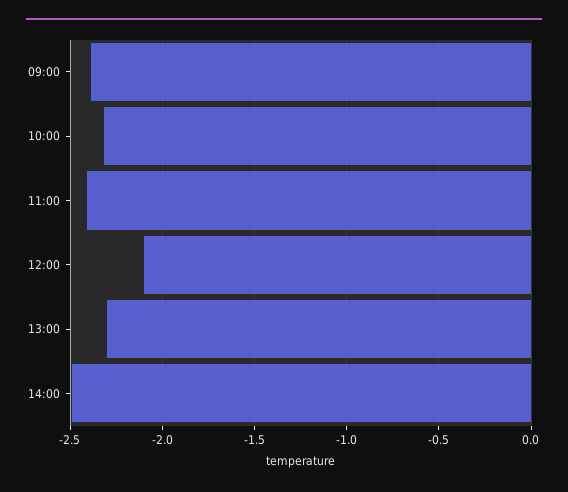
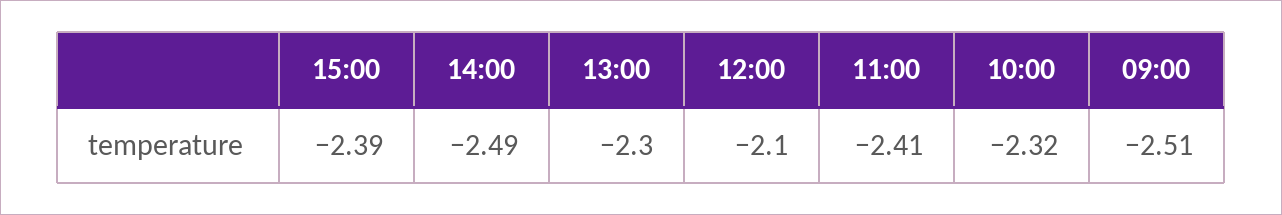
09:00: -2.4 -> -2.51
15:00: none -> -2.39

